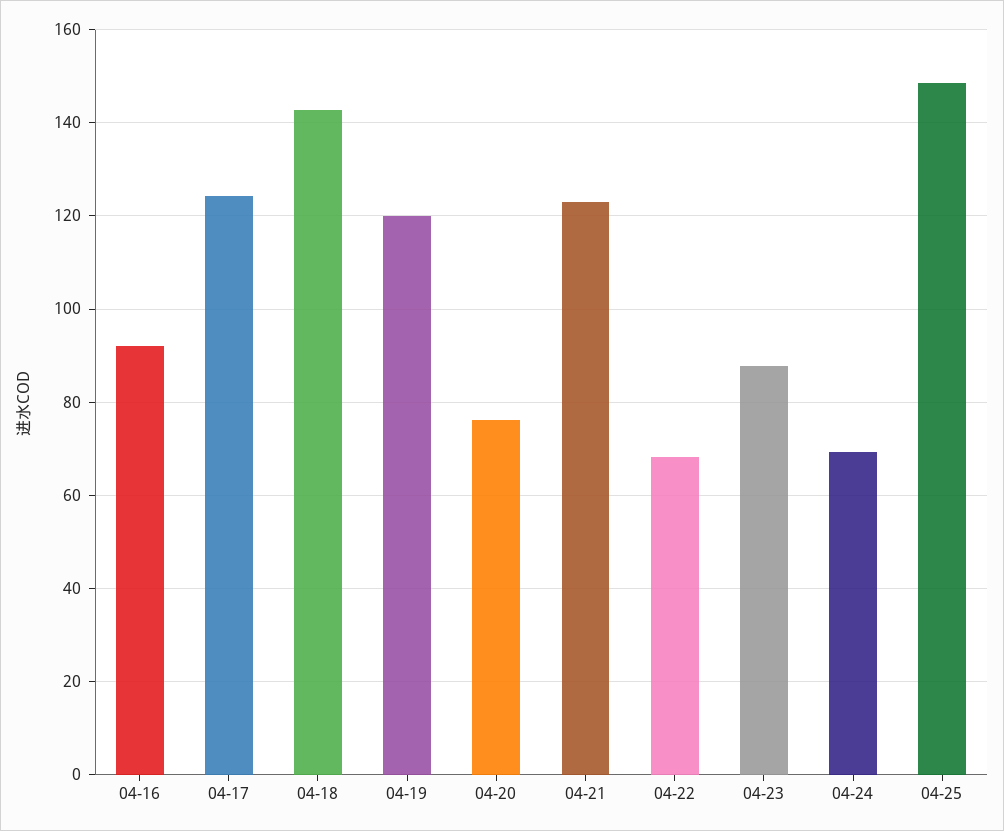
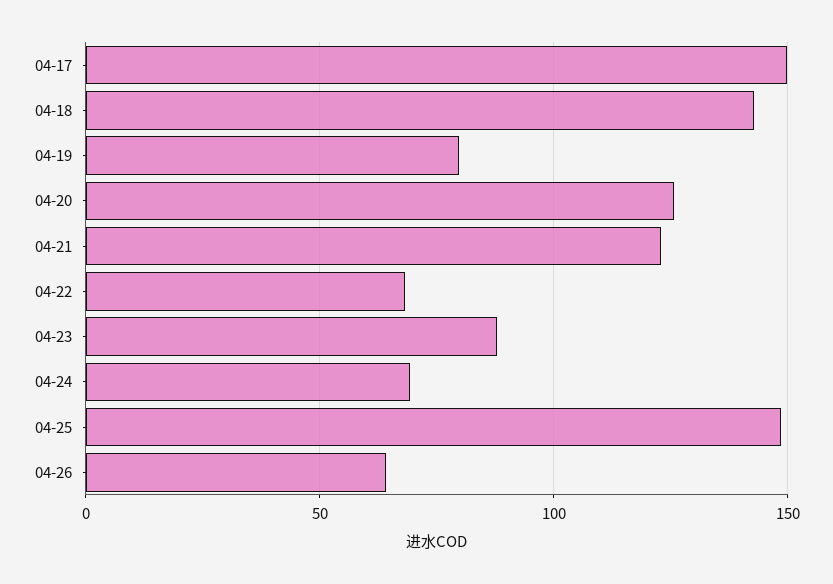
04-16: 92 -> none
04-17: 124 -> 150
04-19: 120 -> 80
04-20: 76 -> 125
04-26: none -> 65

